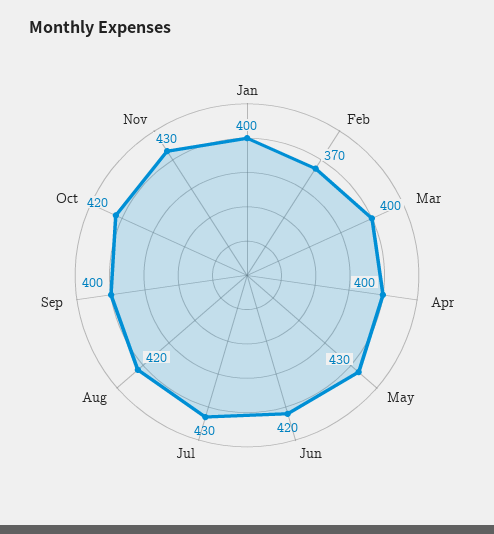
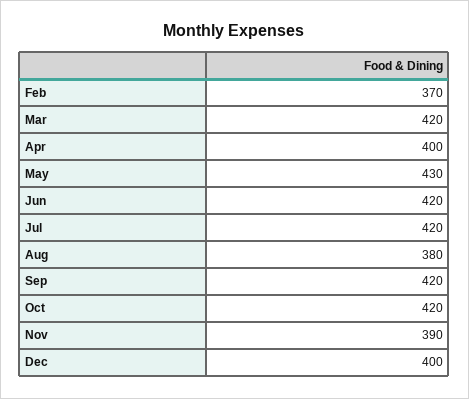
Jan: 400 -> none
Mar: 400 -> 420
Jul: 430 -> 420
Aug: 420 -> 380
Sep: 400 -> 420
Nov: 430 -> 390
Dec: none -> 400

